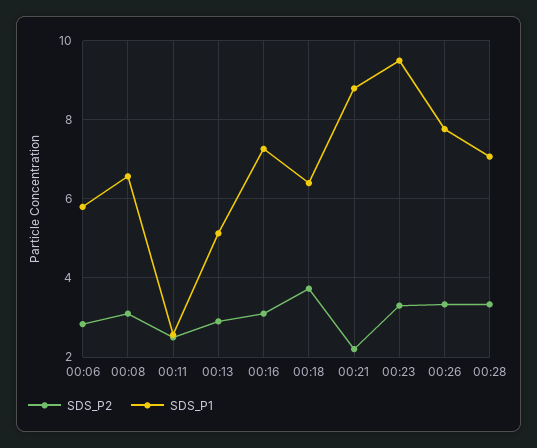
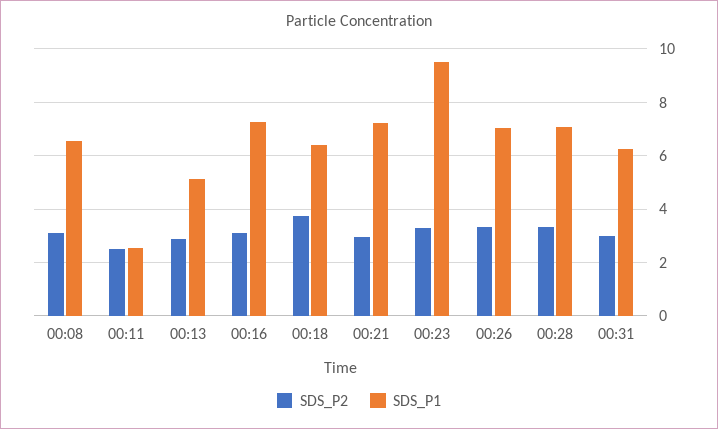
SDS_P2, 00:06: 2.8 -> none
SDS_P1, 00:06: 5.8 -> none
SDS_P2, 00:21: 2.2 -> 3
SDS_P1, 00:21: 8.8 -> 7.25
SDS_P1, 00:26: 7.8 -> 7
SDS_P2, 00:31: none -> 3
SDS_P1, 00:31: none -> 6.25

